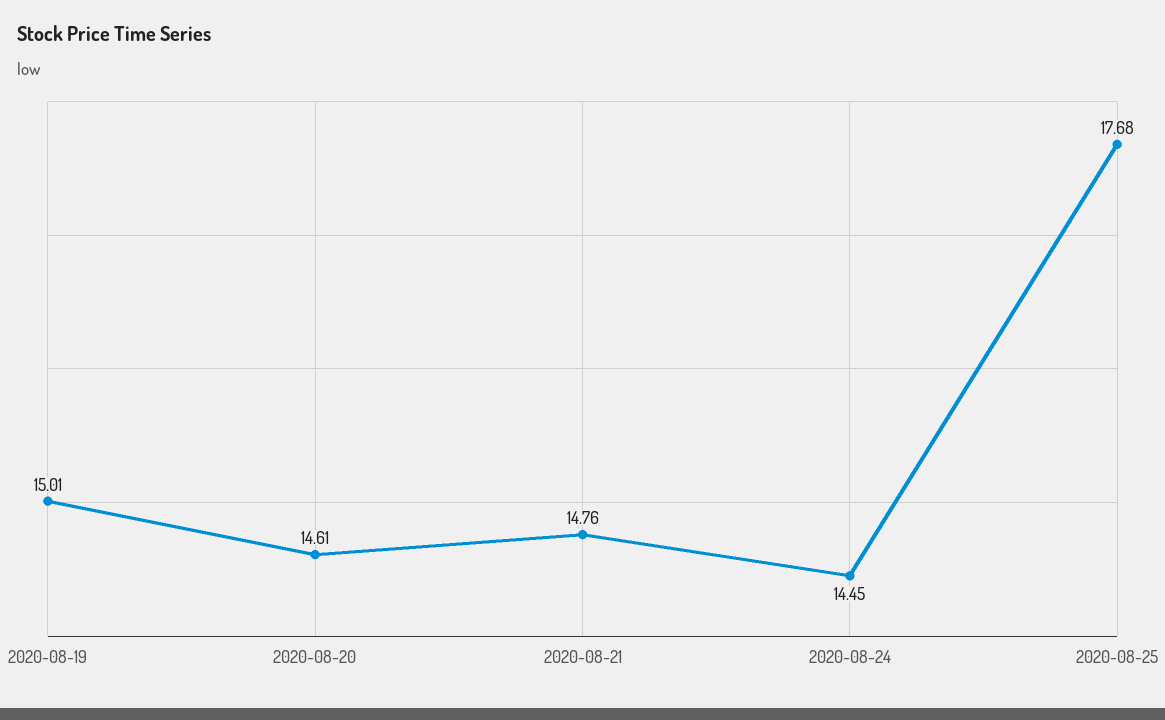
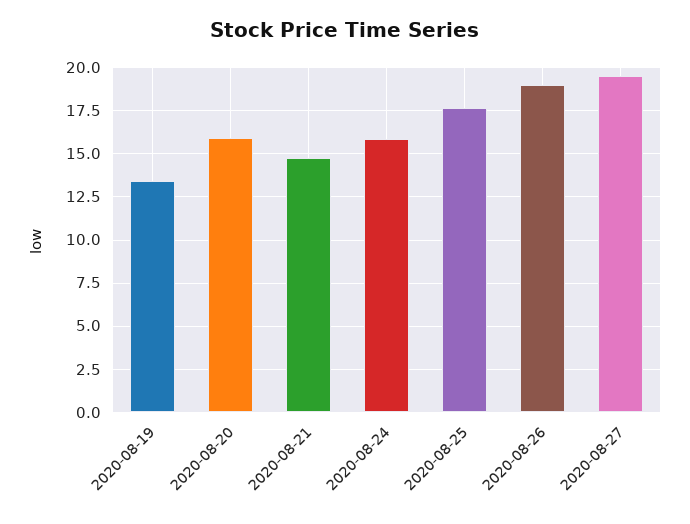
2020-08-19: 15.01 -> 13.5
2020-08-20: 14.61 -> 16
2020-08-24: 14.45 -> 16
2020-08-26: none -> 19
2020-08-27: none -> 19.5

